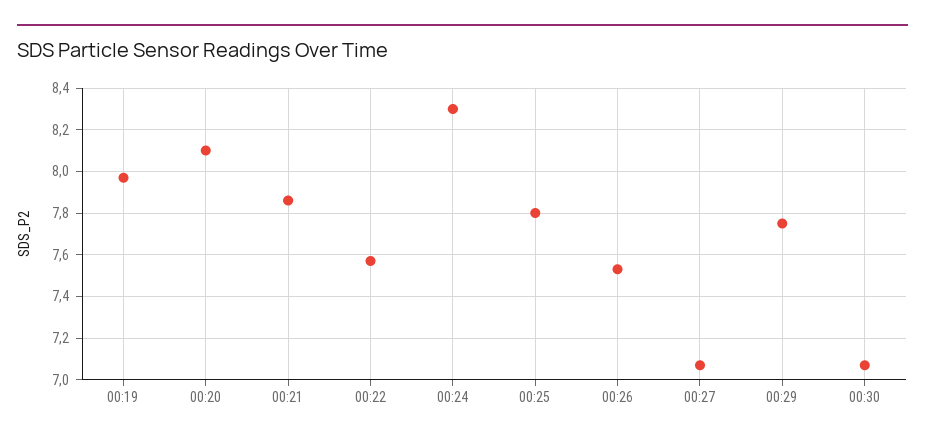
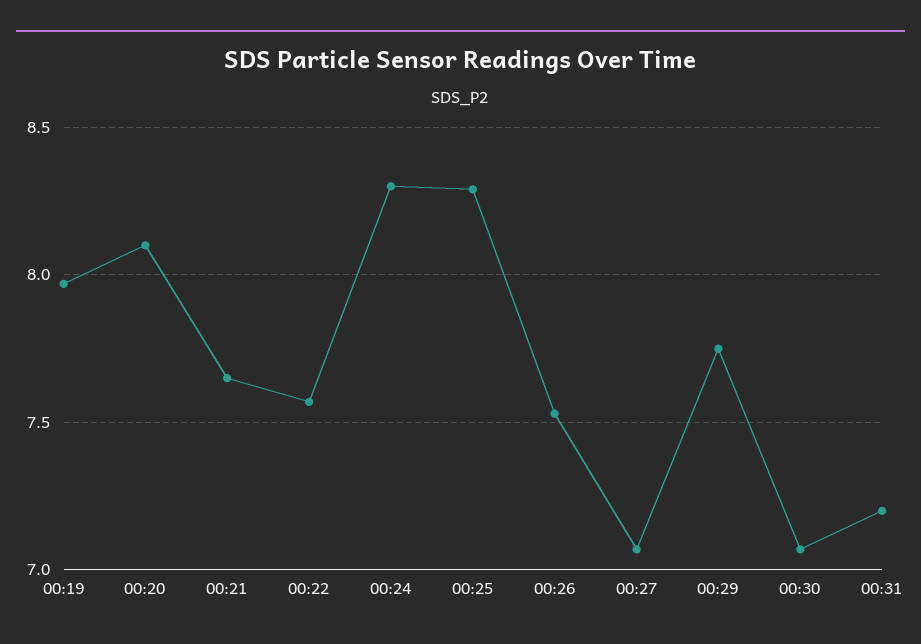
00:21: 7.85 -> 7.65
00:25: 7.8 -> 8.3
00:31: none -> 7.2

